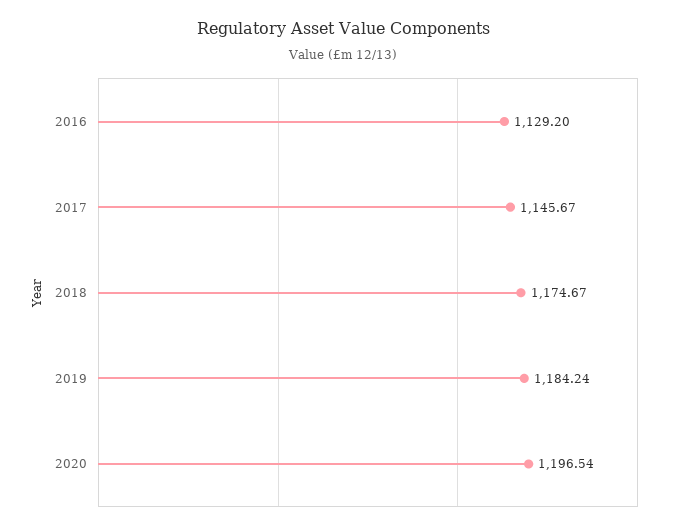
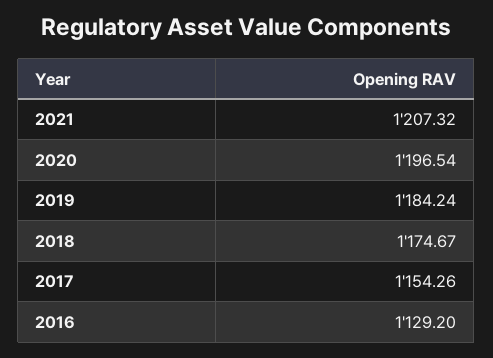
2017: 1145.67 -> 1154.26
2021: none -> 1207.32

